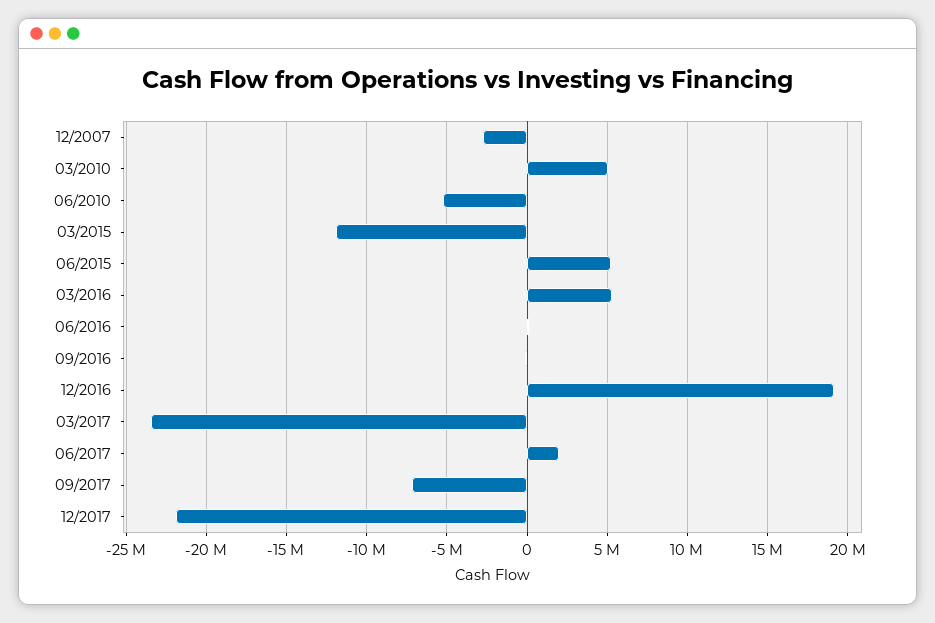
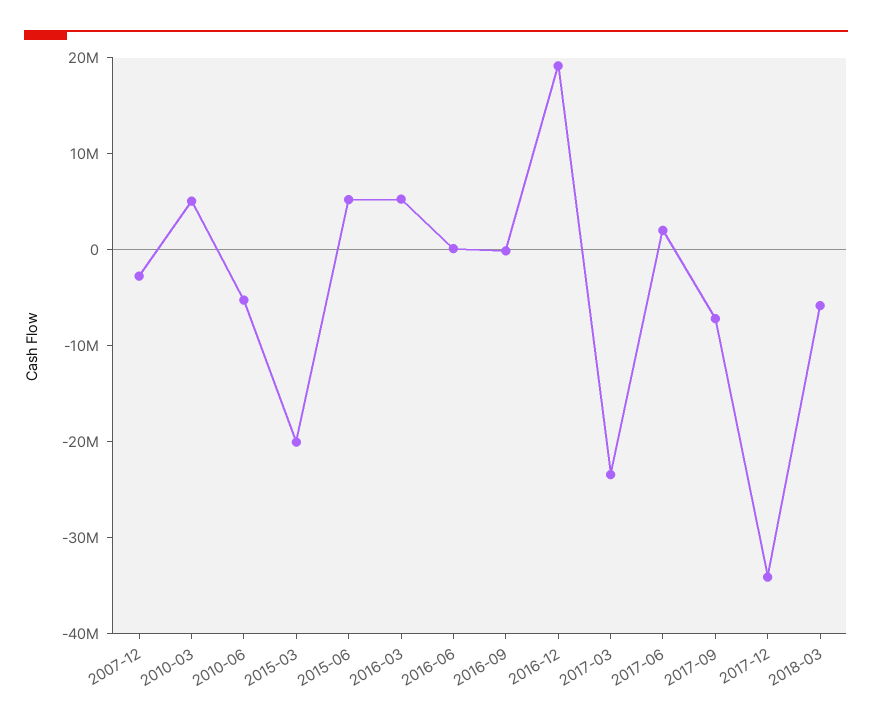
03/2015: -12000000 -> -20000000
12/2017: -22000000 -> -34000000
2018-03: none -> -6000000

